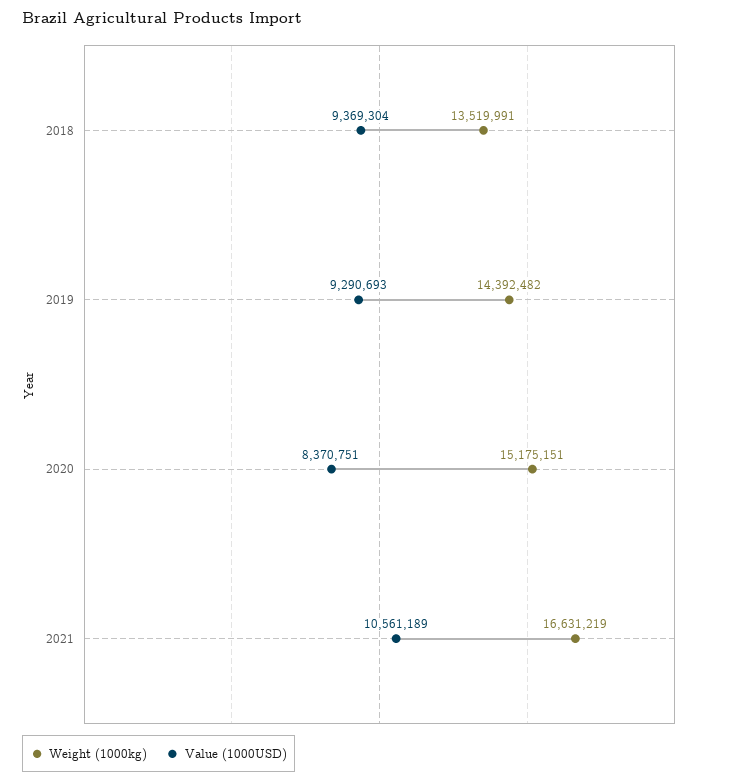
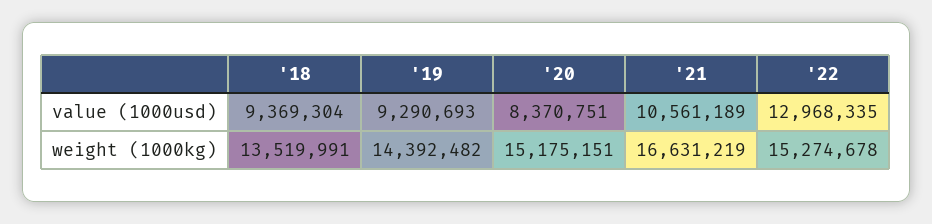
Value (1000USD), '22: none -> 12968335
Weight (1000kg), '22: none -> 15274678

